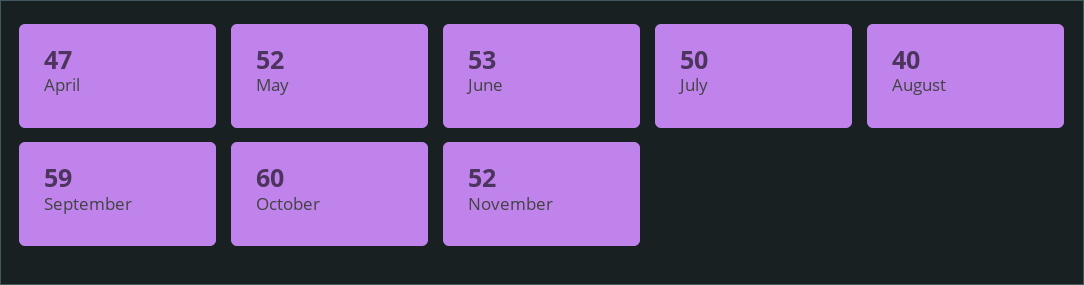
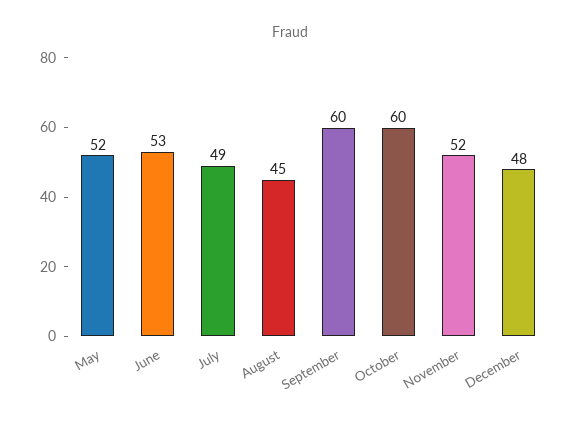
April: 47 -> none
July: 50 -> 49
August: 40 -> 45
September: 59 -> 60
December: none -> 48

